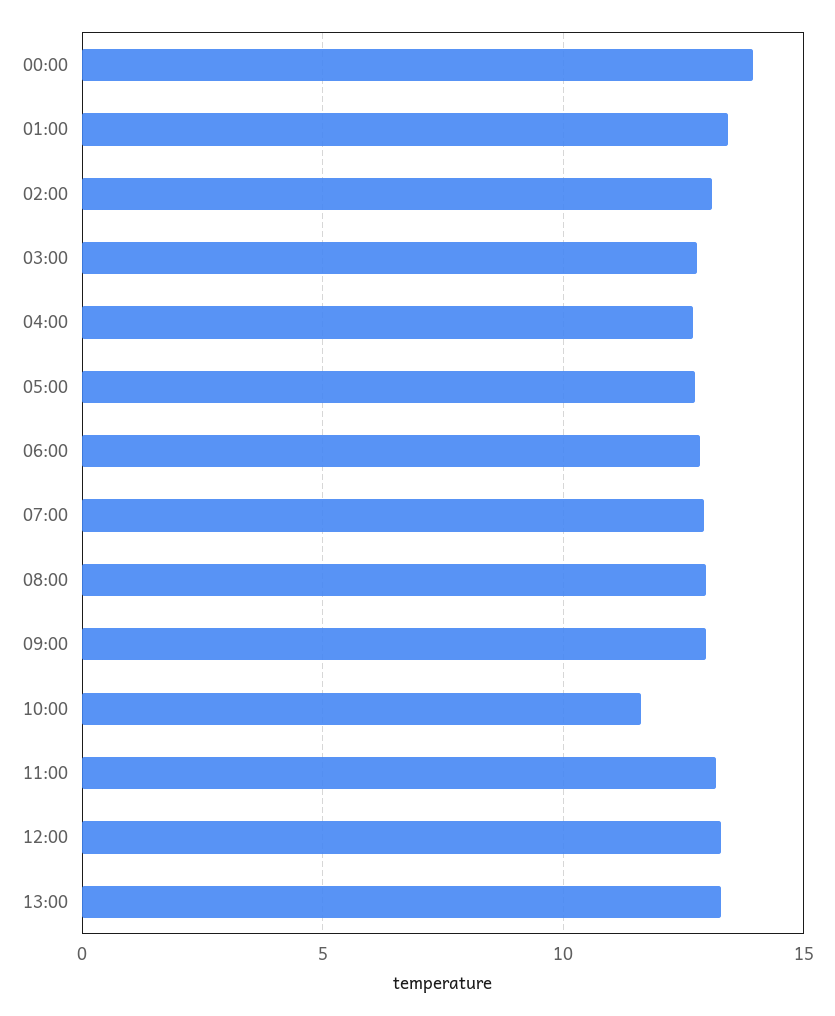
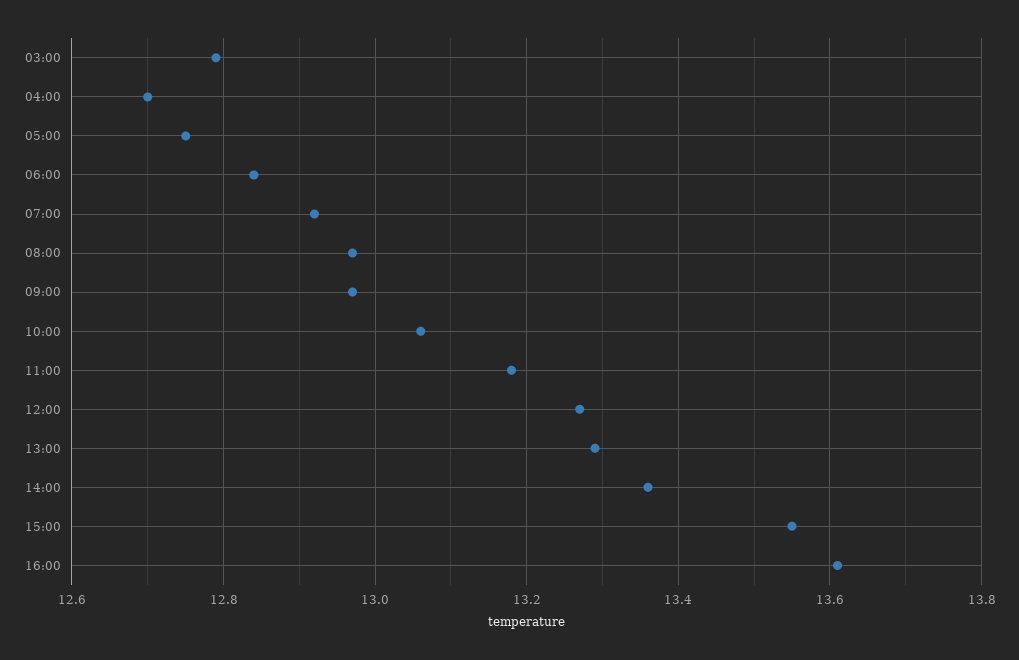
00:00: 14 -> none
01:00: 13.5 -> none
02:00: 13 -> none
10:00: 11.5 -> 13.05
14:00: none -> 13.35
15:00: none -> 13.55
16:00: none -> 13.6

